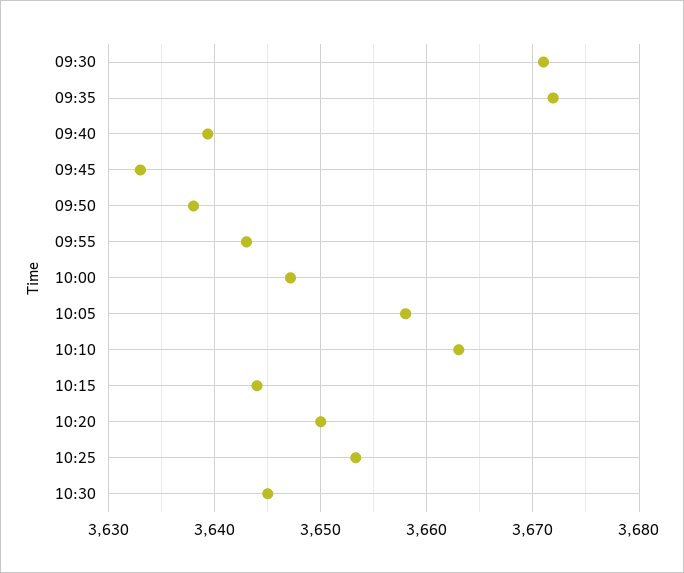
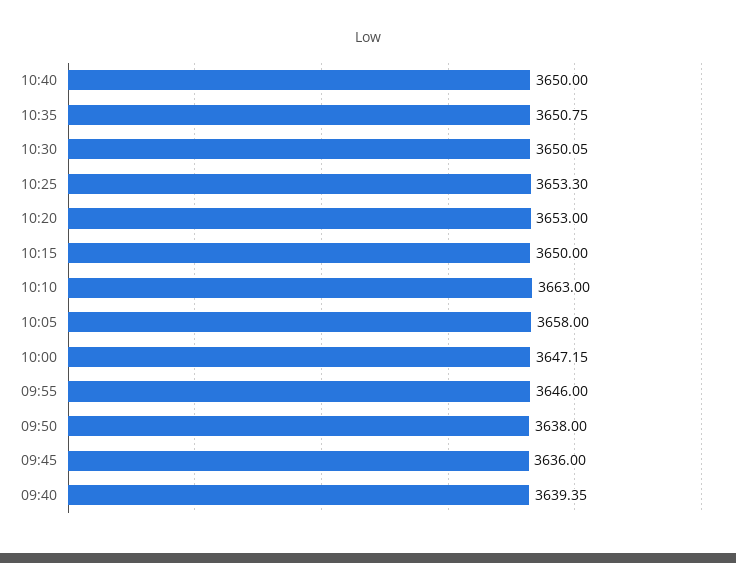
09:30: 3671 -> none
09:35: 3672 -> none
09:45: 3633 -> 3636
09:55: 3643 -> 3646
10:15: 3644 -> 3650
10:20: 3650 -> 3653
10:30: 3645 -> 3650.05
10:40: none -> 3650
10:35: none -> 3650.75

